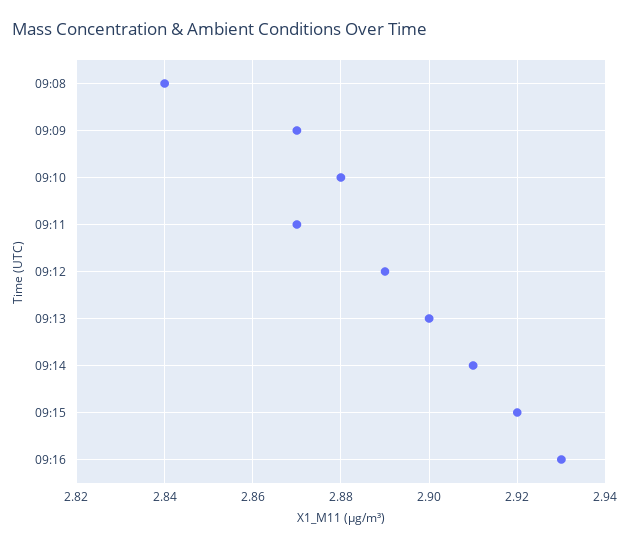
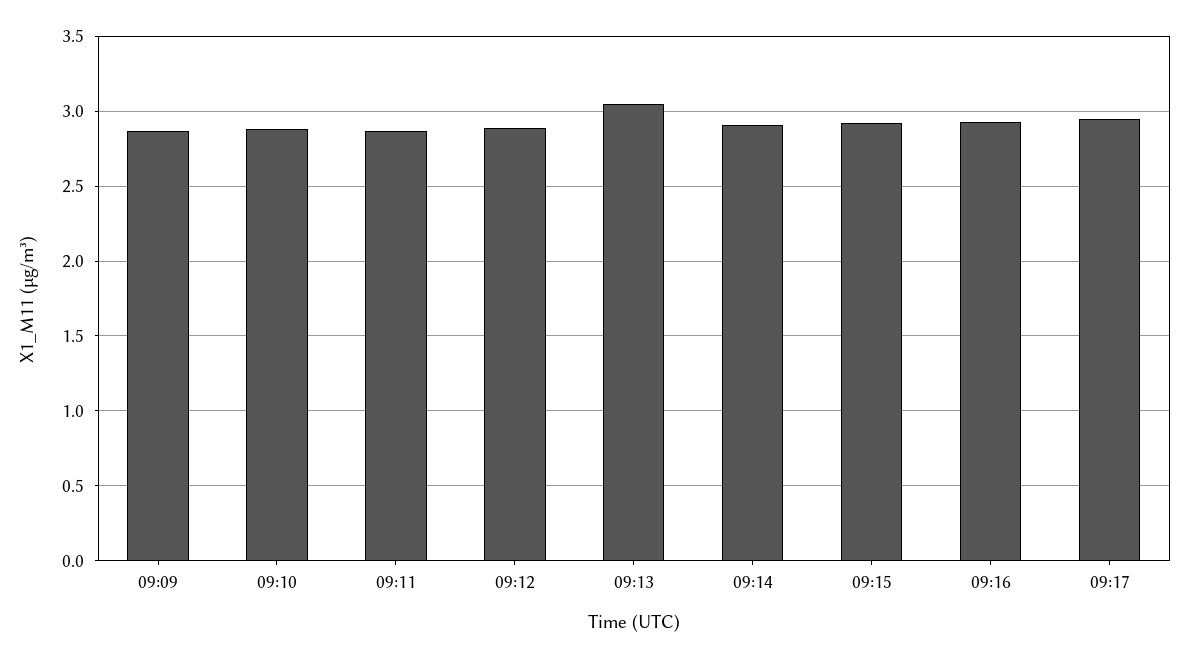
09:08: 2.84 -> none
09:13: 2.9 -> 3.05
09:17: none -> 2.95

